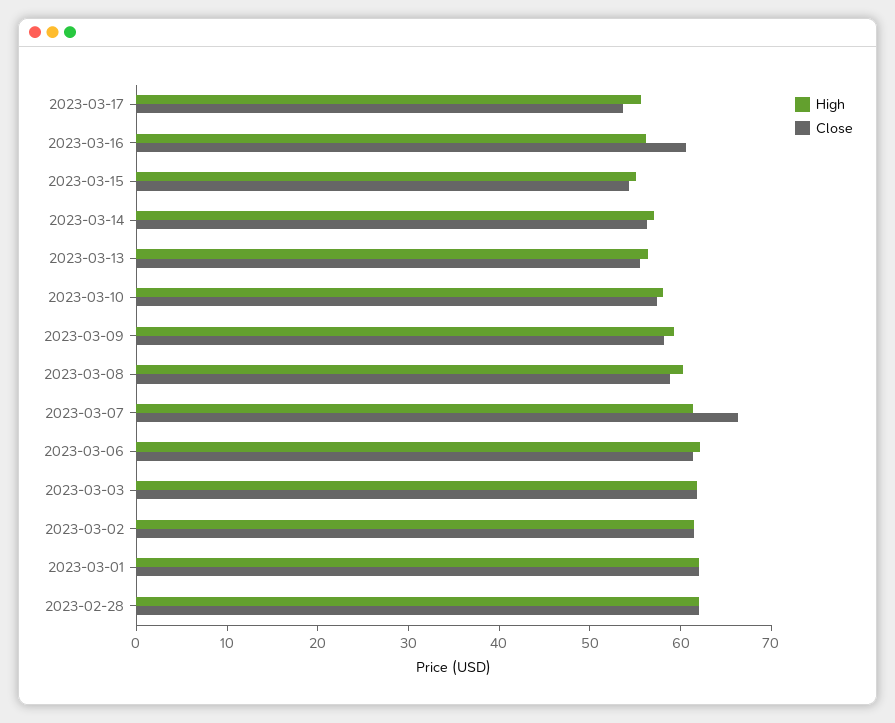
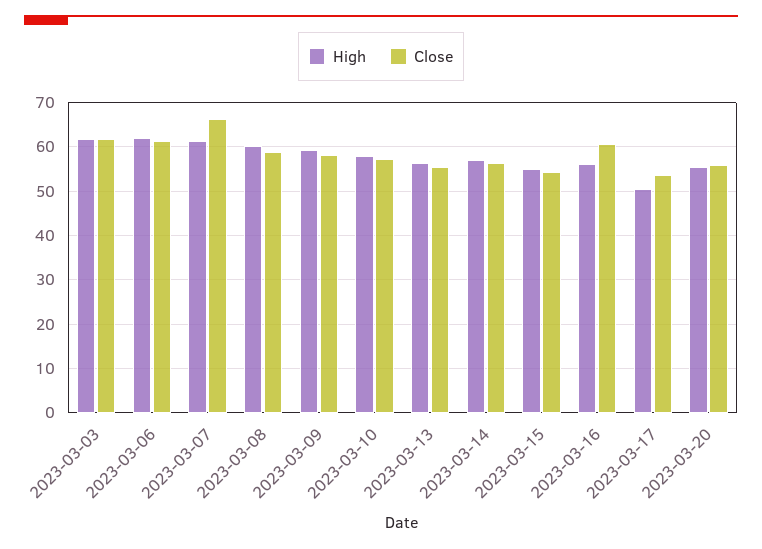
High, 2023-03-17: 56 -> 50
High, 2023-03-02: 62 -> none
Close, 2023-03-02: 62 -> none
High, 2023-03-01: 62 -> none
Close, 2023-03-01: 62 -> none
High, 2023-02-28: 62 -> none
Close, 2023-02-28: 62 -> none
High, 2023-03-20: none -> 56
Close, 2023-03-20: none -> 56

